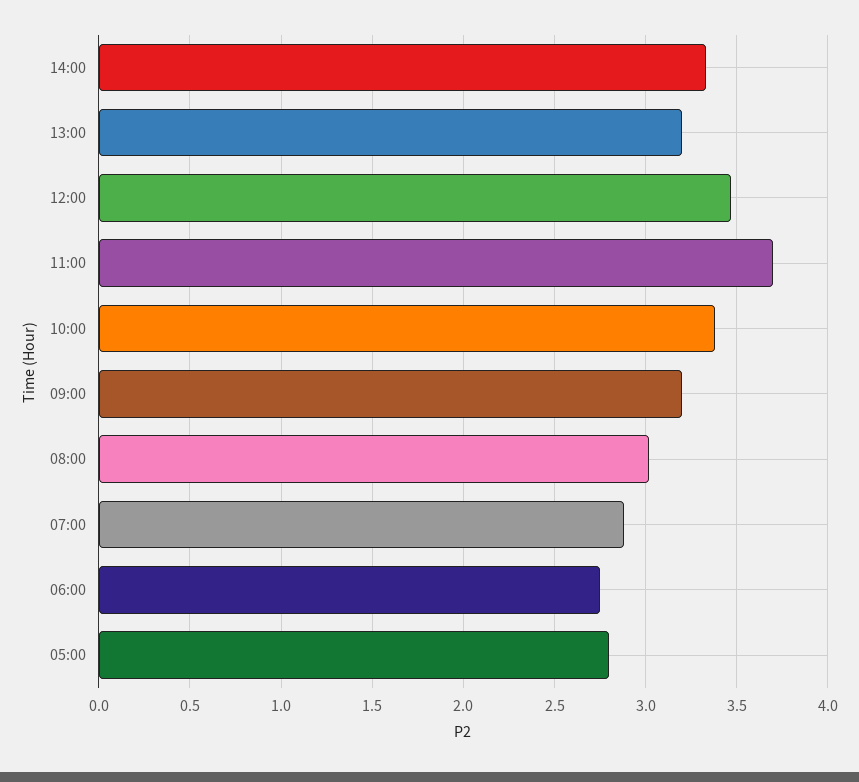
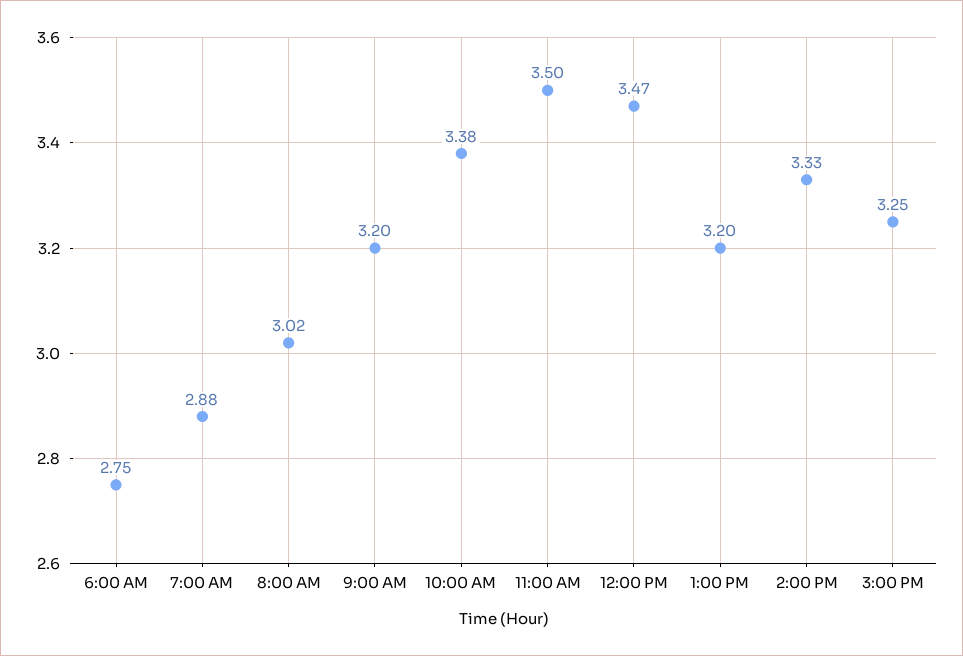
11:00: 3.7 -> 3.5
05:00: 2.8 -> none
3:00 PM: none -> 3.25

